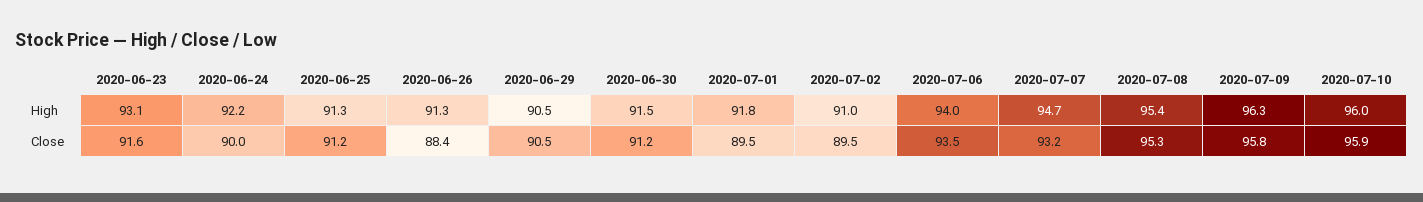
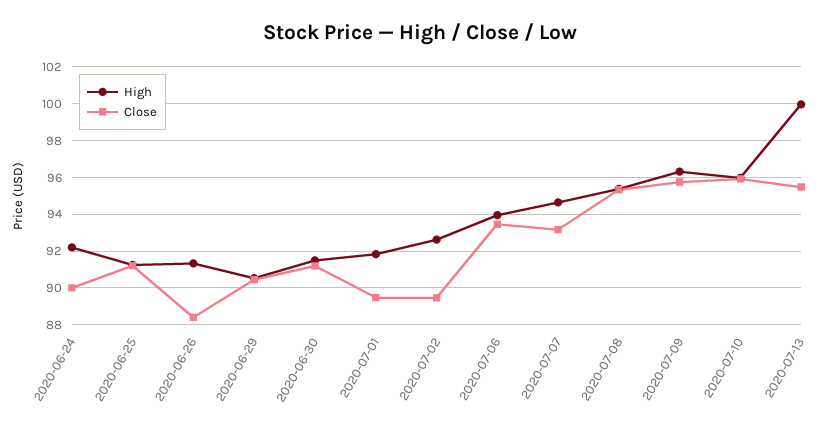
High, 2020-06-23: 93.1 -> none
High, 2020-07-02: 91 -> 92.5
Close, 2020-06-23: 91.6 -> none
High, 2020-07-13: none -> 100
Close, 2020-07-13: none -> 95.5

